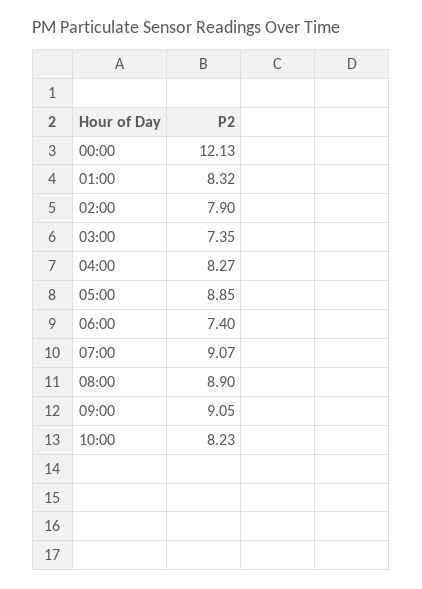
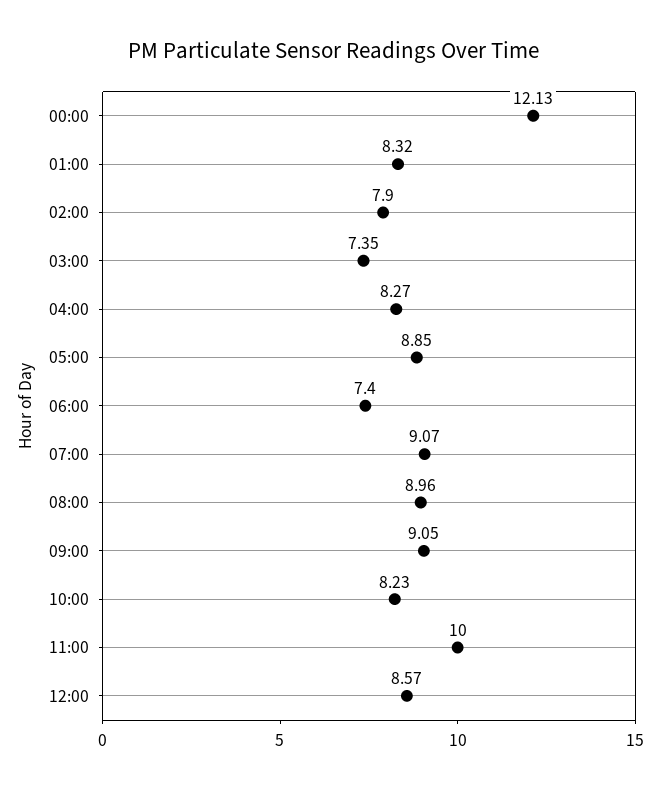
08:00: 8.9 -> 8.96
11:00: none -> 10
12:00: none -> 8.57

